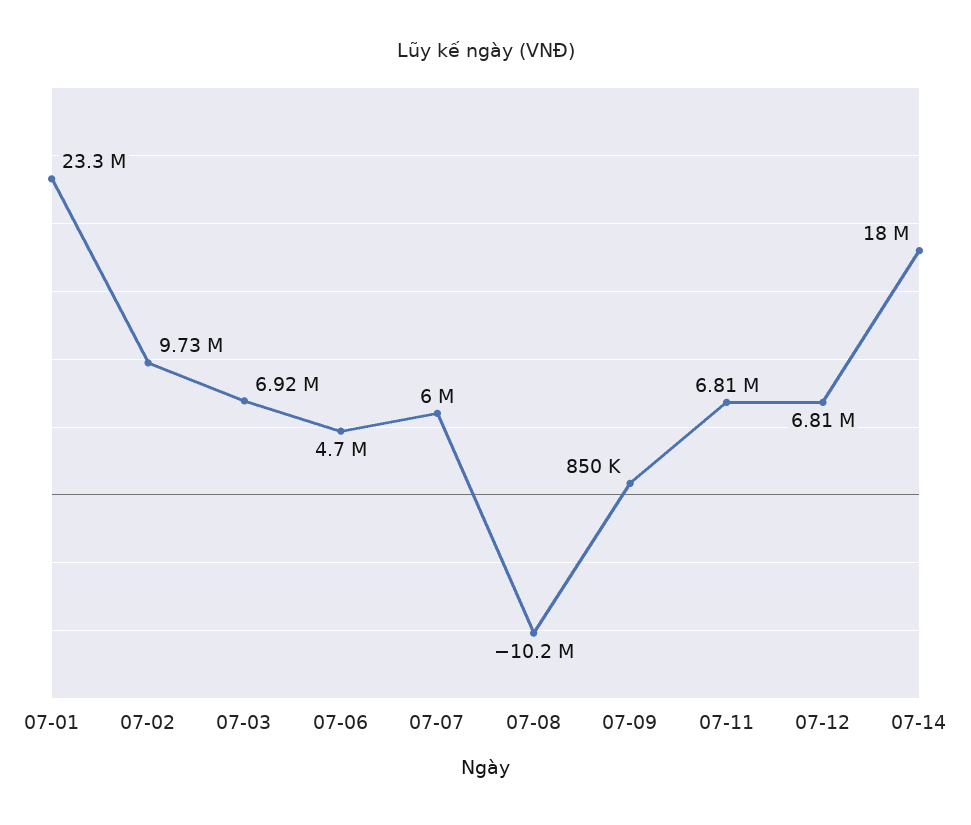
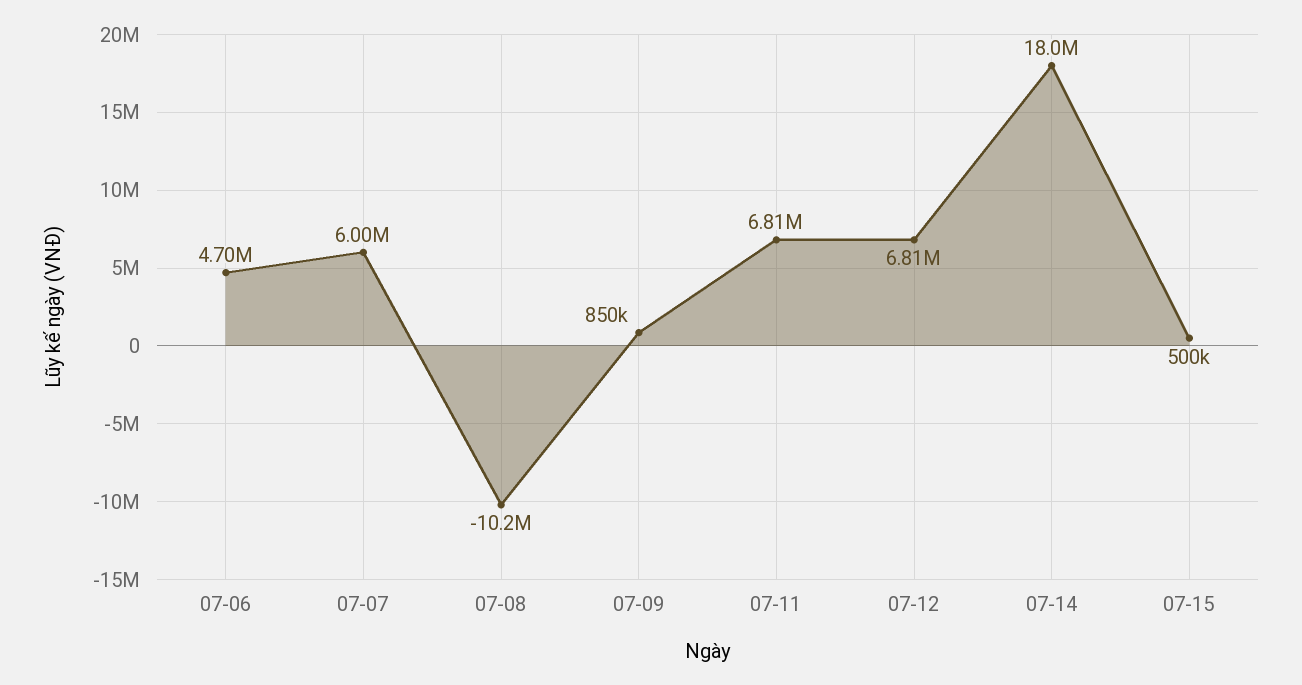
07-01: 23300000 -> none
07-02: 9730000 -> none
07-03: 6920000 -> none
07-15: none -> 500000

